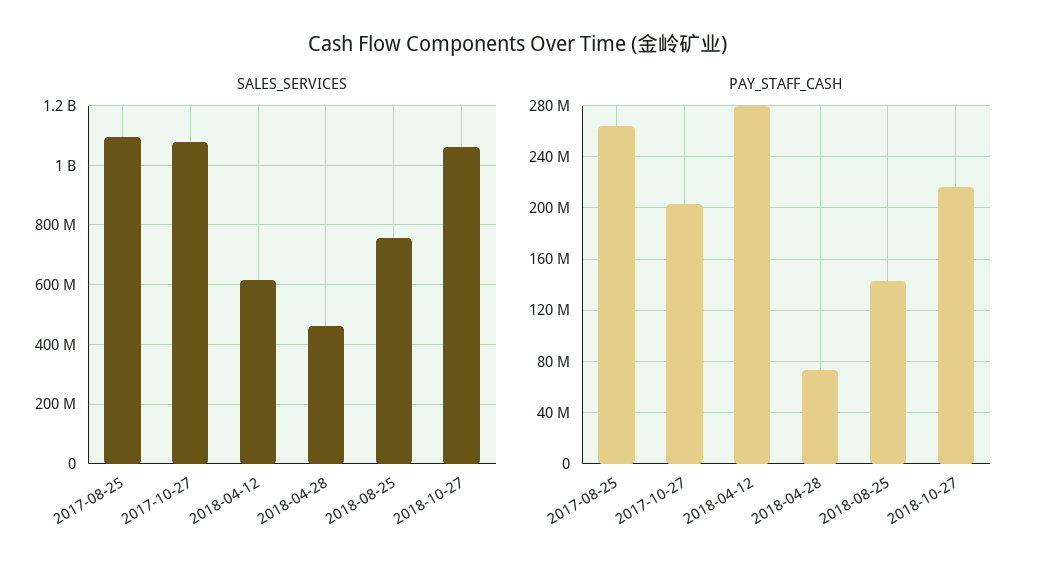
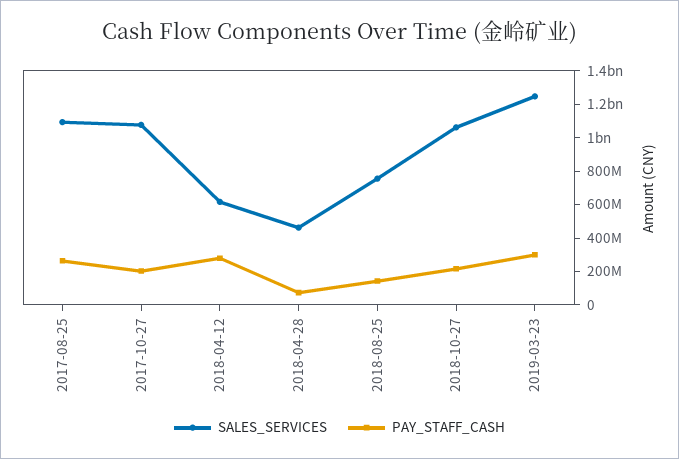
SALES_SERVICES, 2019-03-23: none -> 1250000000
PAY_STAFF_CASH, 2019-03-23: none -> 300000000

